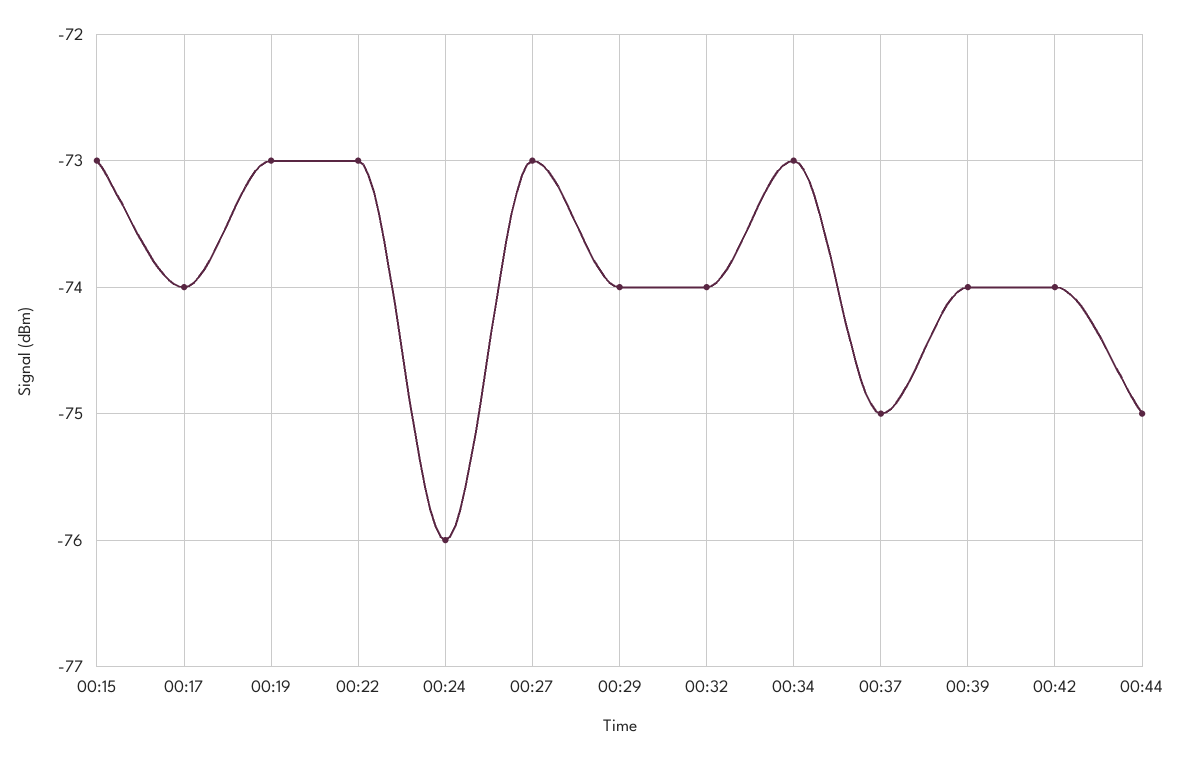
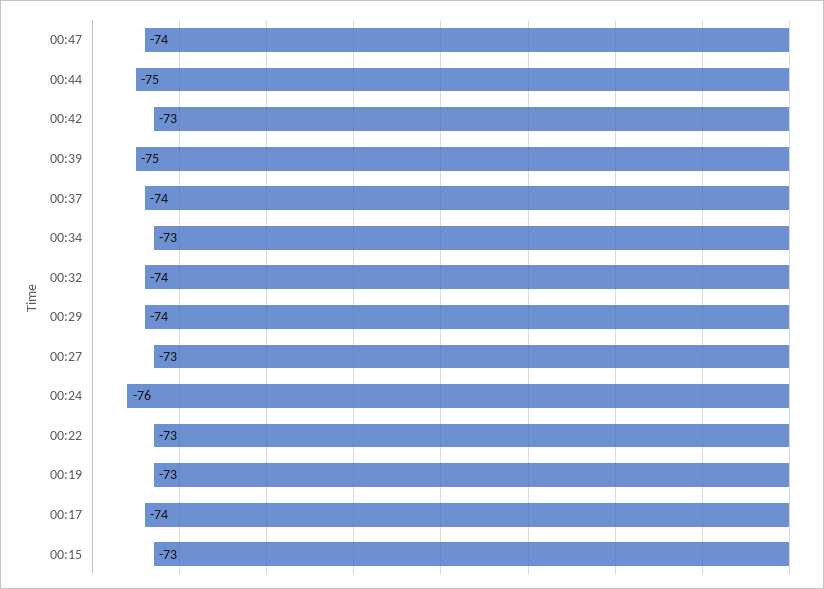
00:37: -75 -> -74
00:39: -74 -> -75
00:42: -74 -> -73
00:47: none -> -74

